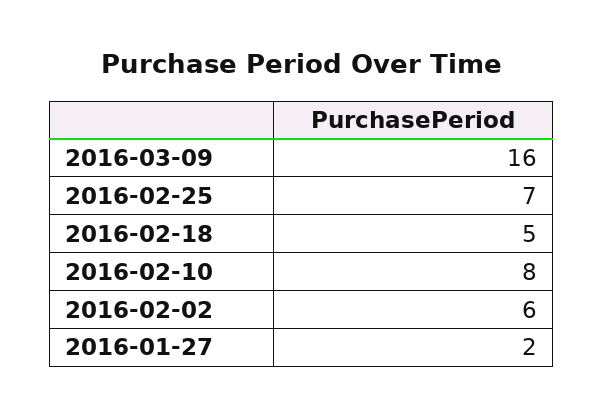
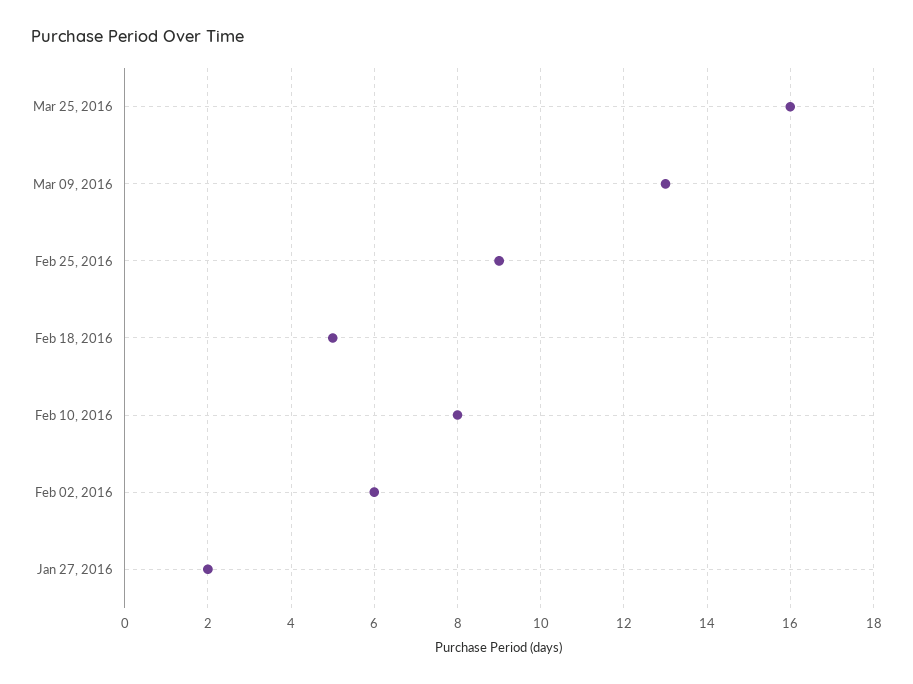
2016-03-09: 16 -> 13
2016-02-25: 7 -> 9
Mar 25, 2016: none -> 16

